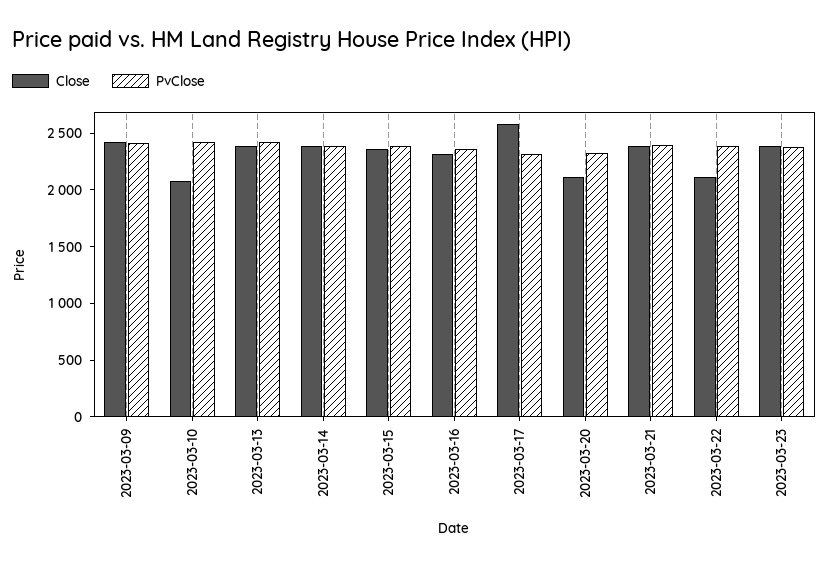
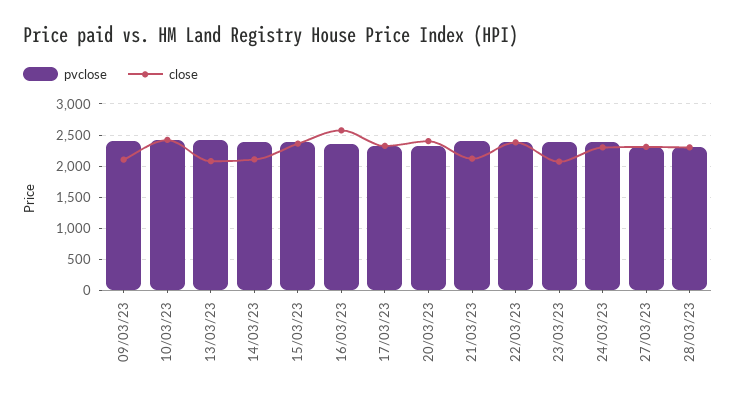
Close, 2023-03-09: 2400 -> 2100
Close, 2023-03-10: 2100 -> 2400
Close, 2023-03-13: 2400 -> 2100
Close, 2023-03-14: 2400 -> 2100
Close, 2023-03-16: 2300 -> 2600
Close, 2023-03-17: 2600 -> 2300
Close, 2023-03-20: 2100 -> 2400
Close, 2023-03-21: 2400 -> 2100
Close, 2023-03-22: 2100 -> 2400
Close, 2023-03-23: 2400 -> 2100
PvClose, 24/03/23: none -> 2400
Close, 24/03/23: none -> 2300
PvClose, 27/03/23: none -> 2300
Close, 27/03/23: none -> 2300
PvClose, 28/03/23: none -> 2300
Close, 28/03/23: none -> 2300

